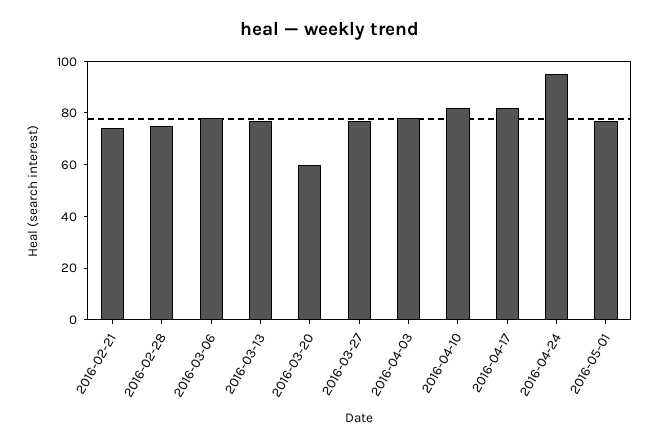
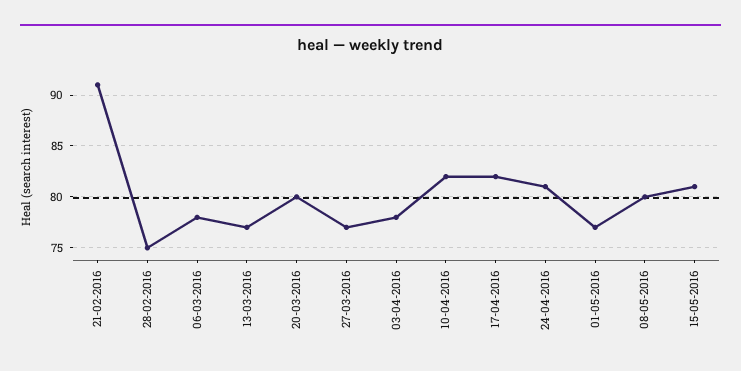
2016-02-21: 75 -> 91
2016-03-20: 60 -> 80
2016-04-24: 95 -> 81
08-05-2016: none -> 80
15-05-2016: none -> 81

